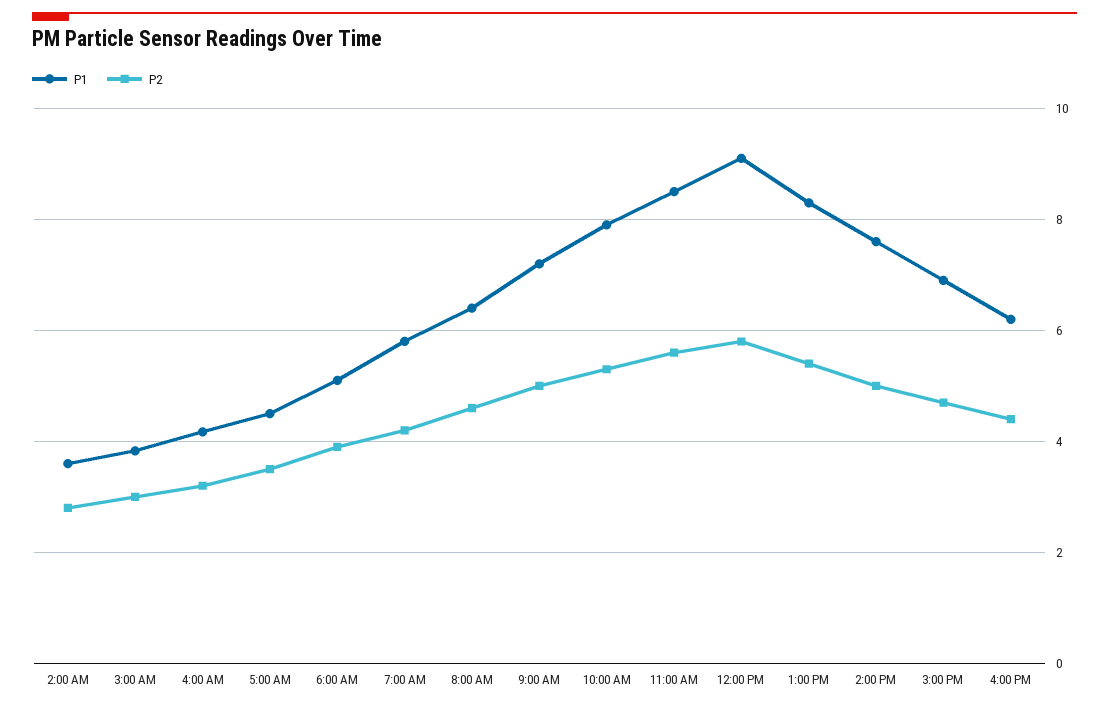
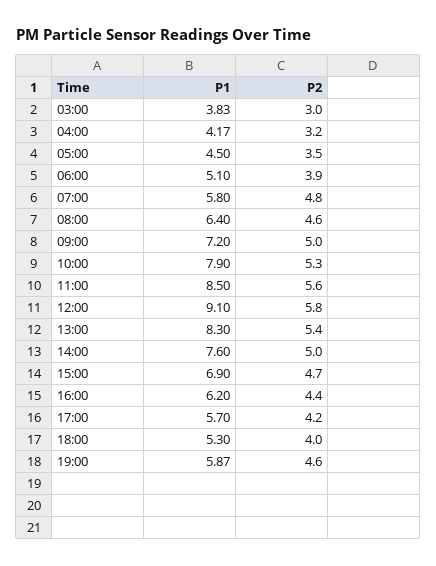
P1, 2:00 AM: 3.6 -> none
P2, 2:00 AM: 2.8 -> none
P2, 7:00 AM: 4.2 -> 4.8
P1, 17:00: none -> 5.7
P2, 17:00: none -> 4.2
P1, 18:00: none -> 5.3
P2, 18:00: none -> 4
P1, 19:00: none -> 5.87
P2, 19:00: none -> 4.6

